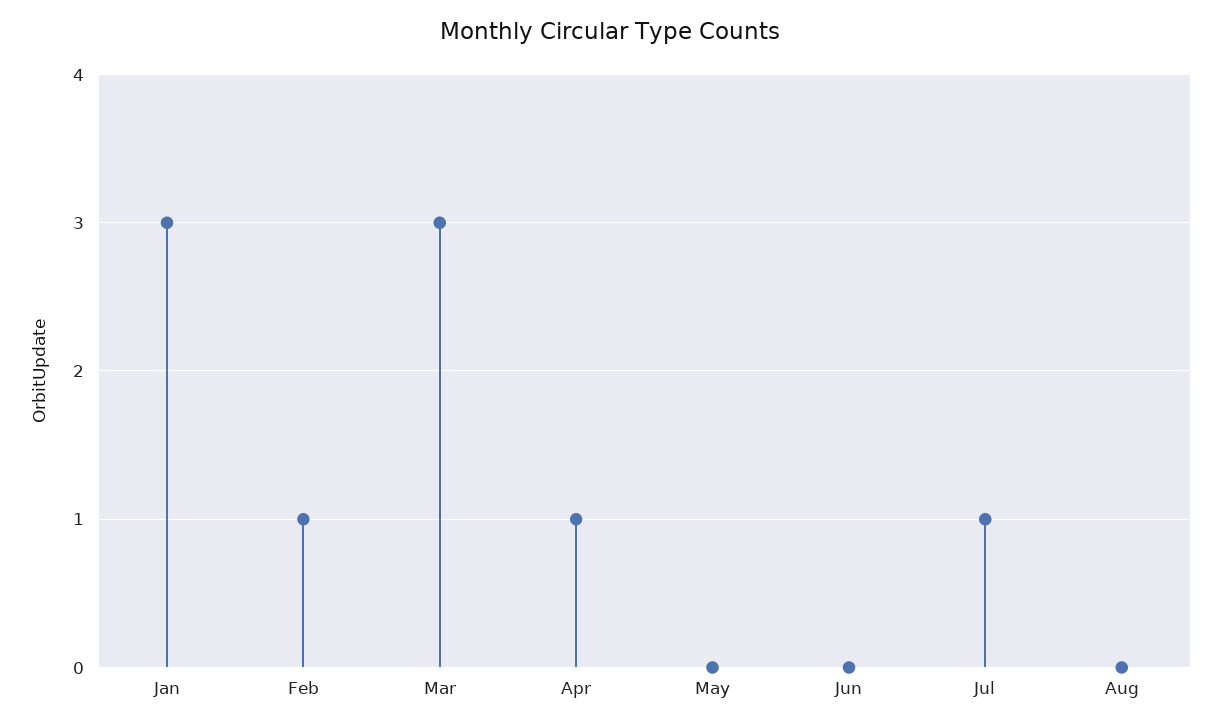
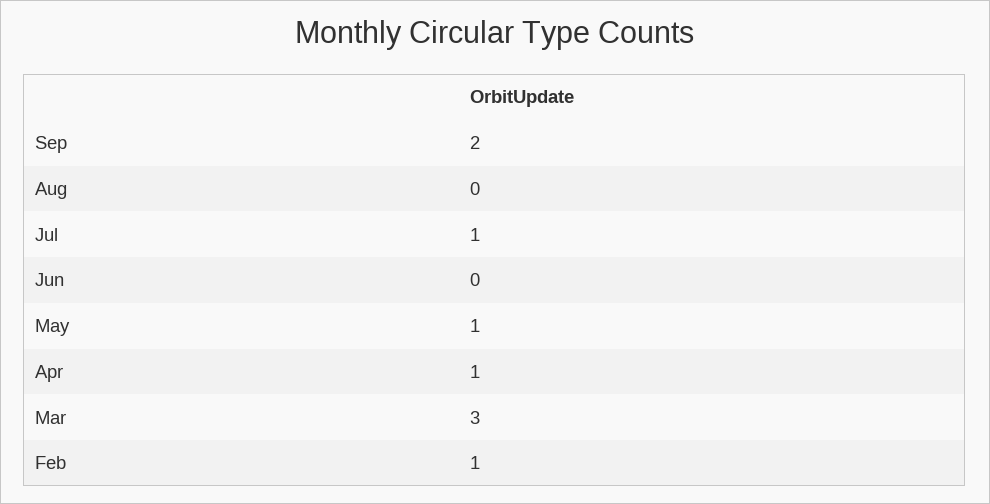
Jan: 3 -> none
May: 0 -> 1
Sep: none -> 2

